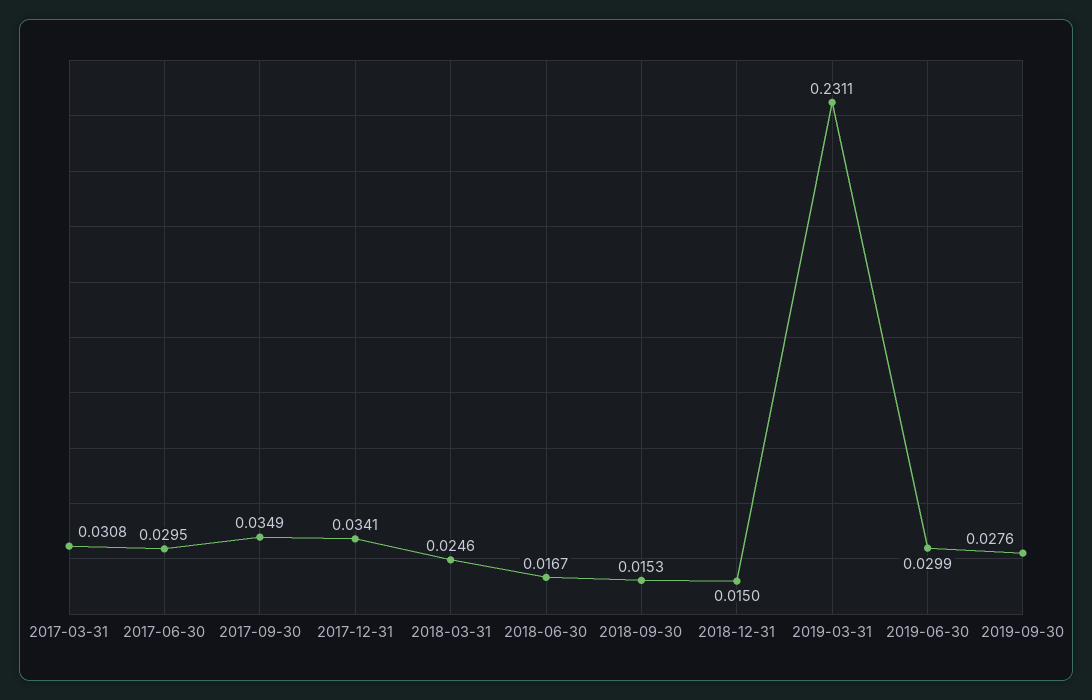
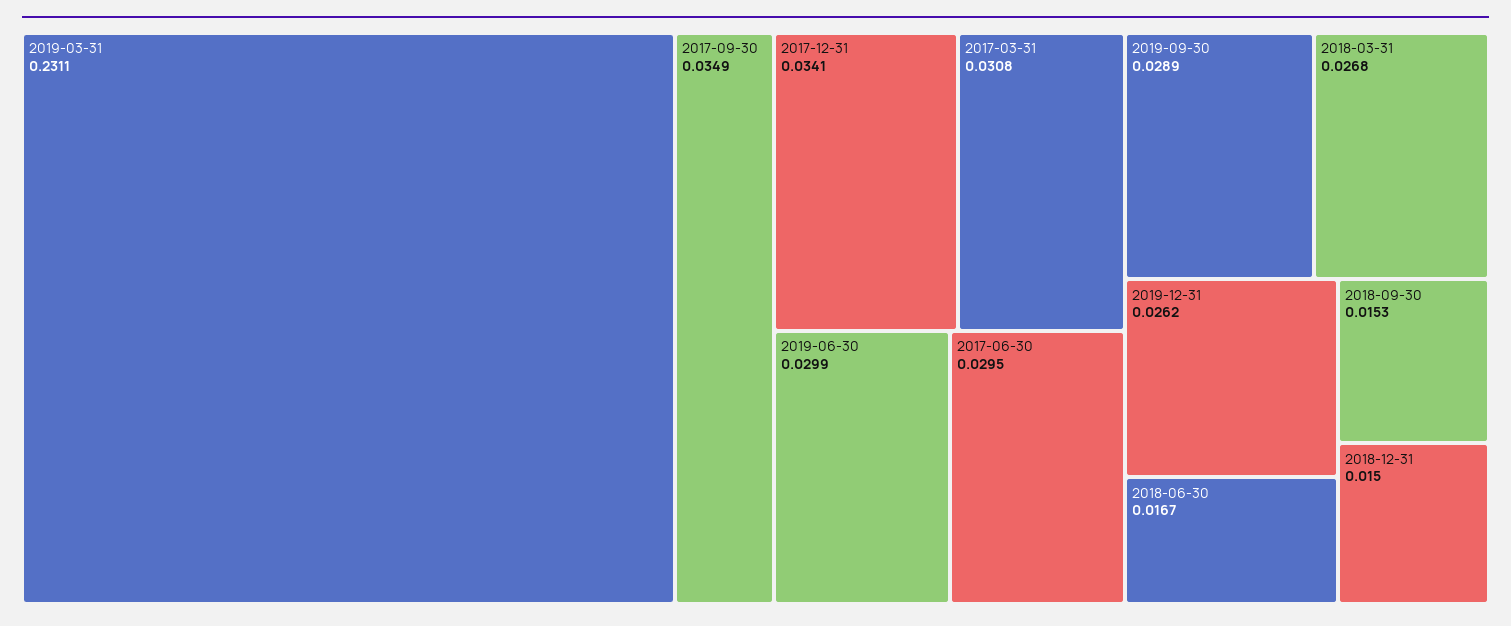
2018-03-31: 0.0246 -> 0.0268
2019-09-30: 0.0276 -> 0.0289
2019-12-31: none -> 0.0262

